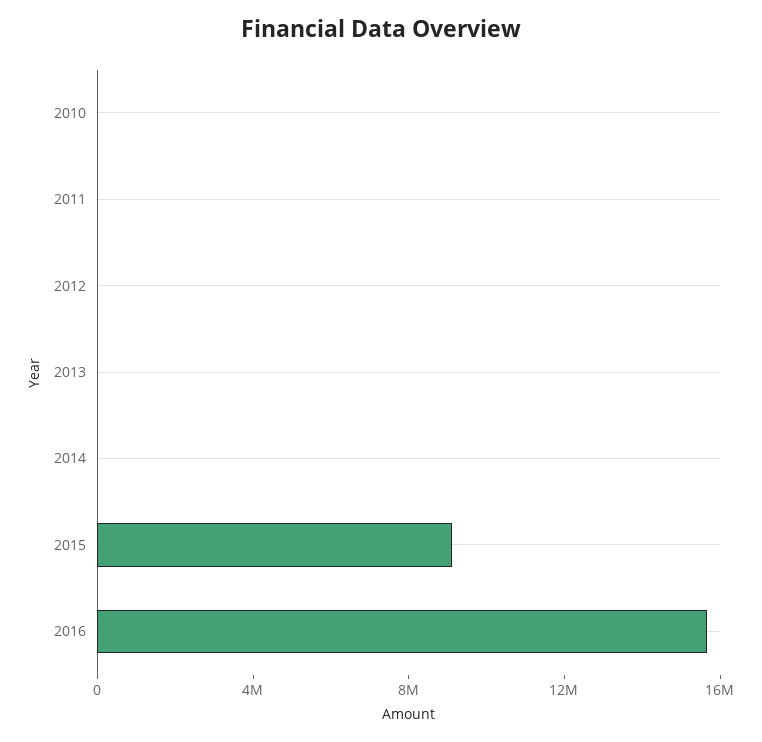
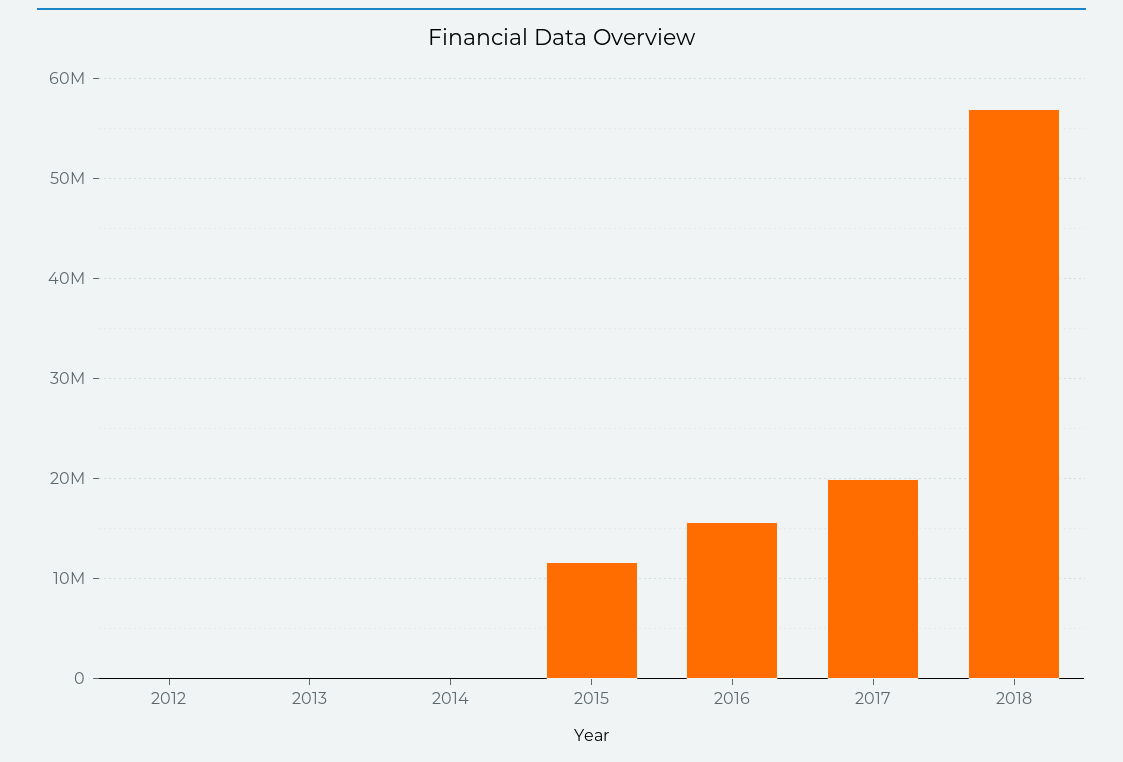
2010: 0 -> none
2011: 0 -> none
2015: 9000000 -> 12000000
2017: none -> 20000000
2018: none -> 57000000

